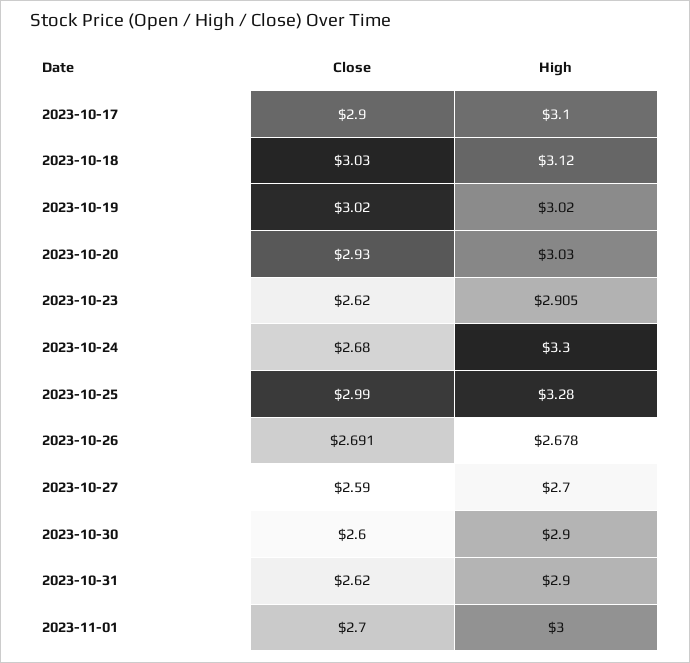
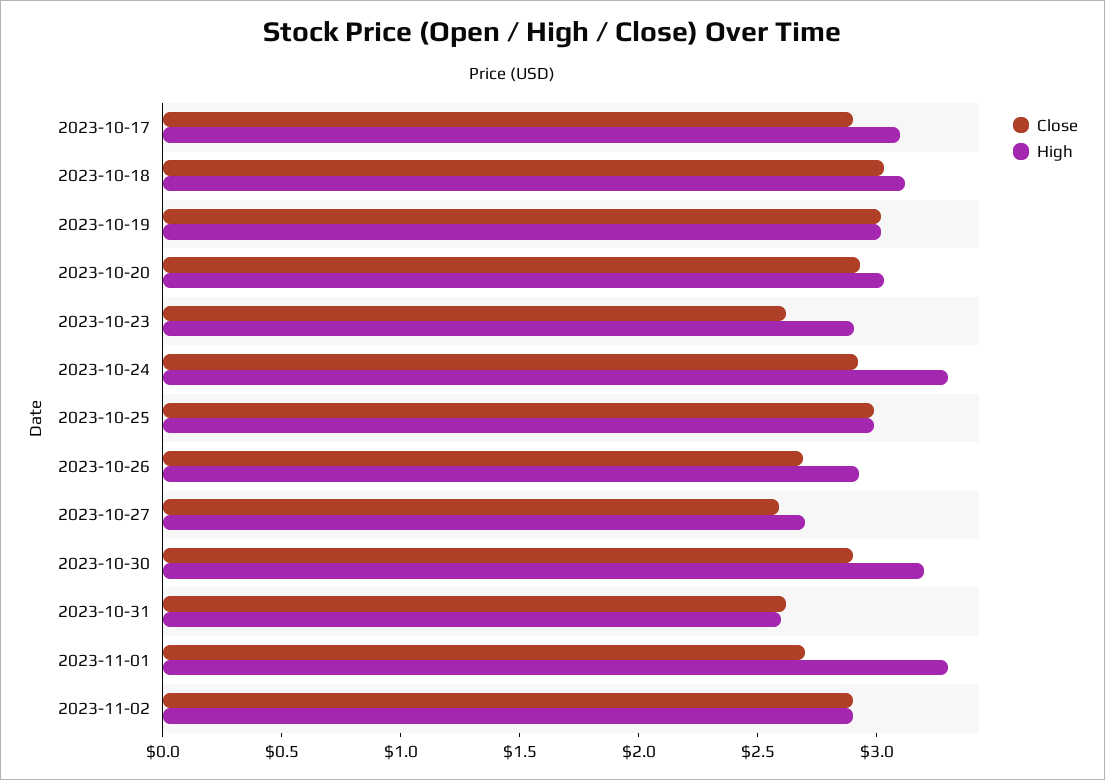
Close, 2023-10-24: 2.68 -> 2.9
High, 2023-10-25: 3.28 -> 3
High, 2023-10-26: 2.678 -> 2.9
Close, 2023-10-30: 2.6 -> 2.9
High, 2023-10-30: 2.9 -> 3.2
High, 2023-10-31: 2.9 -> 2.6
High, 2023-11-01: 3 -> 3.3
Close, 2023-11-02: none -> 2.9
High, 2023-11-02: none -> 2.9

